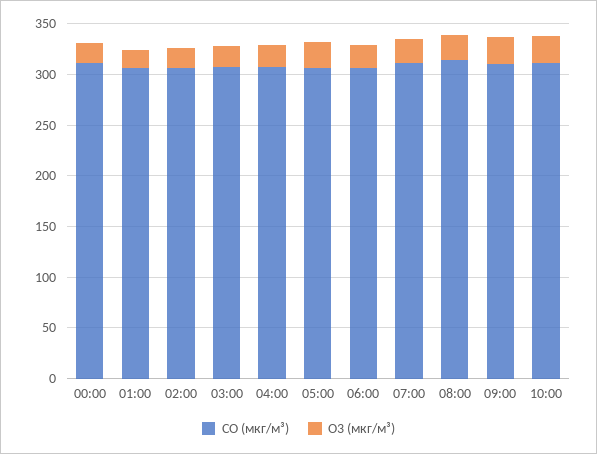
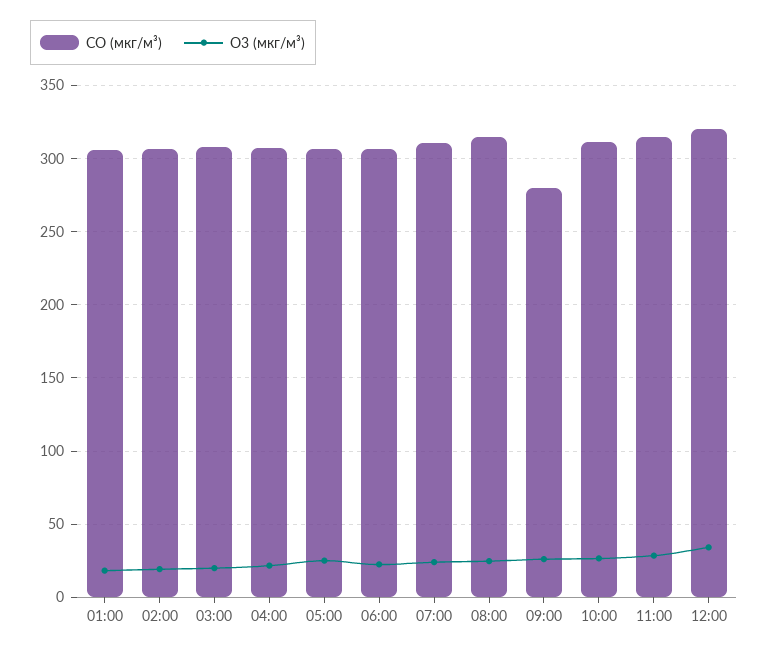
CO (мкг/м³), 00:00: 310 -> none
O3 (мкг/м³), 00:00: 20 -> none
CO (мкг/м³), 09:00: 310 -> 280
CO (мкг/м³), 11:00: none -> 315
O3 (мкг/м³), 11:00: none -> 30
CO (мкг/м³), 12:00: none -> 320
O3 (мкг/м³), 12:00: none -> 35

